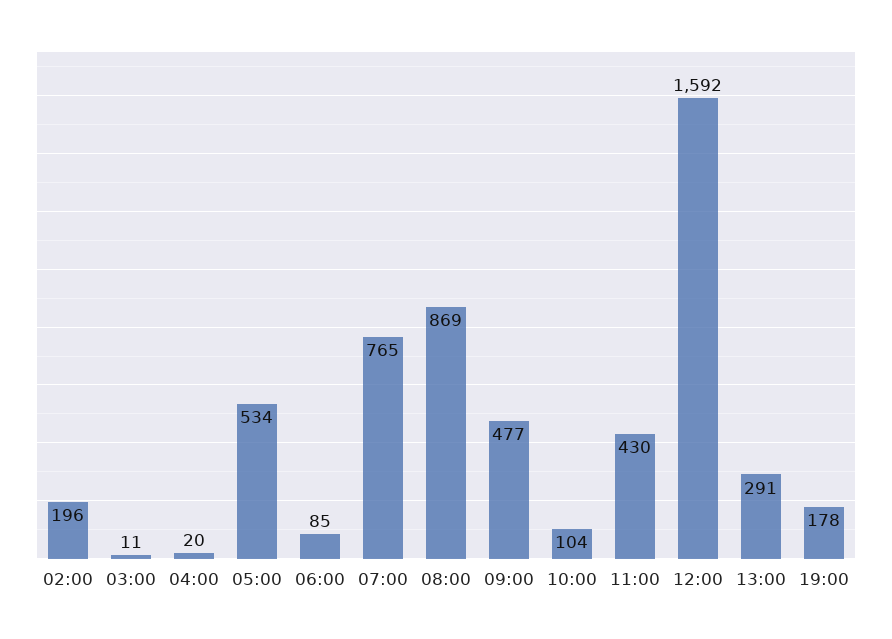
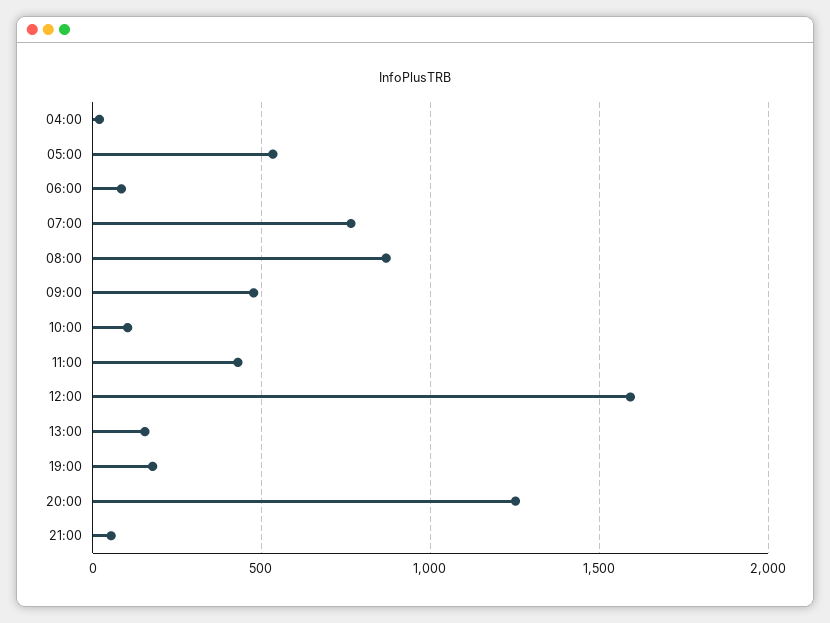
02:00: 196 -> none
03:00: 11 -> none
13:00: 291 -> 150
20:00: none -> 1250
21:00: none -> 50

